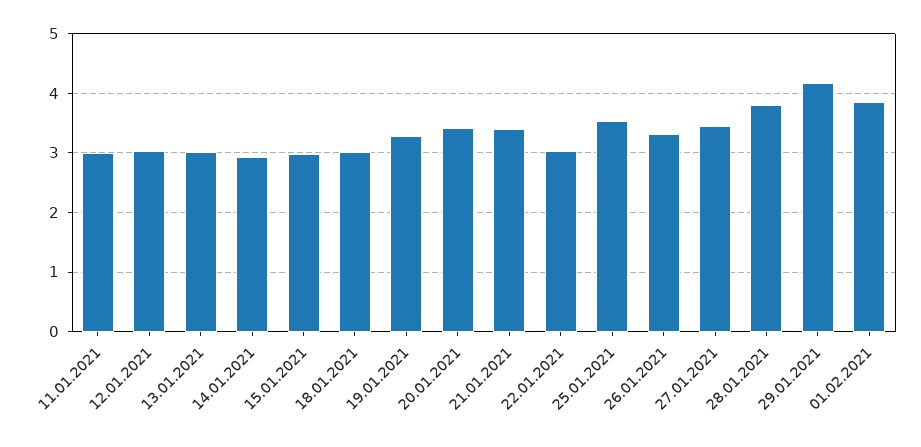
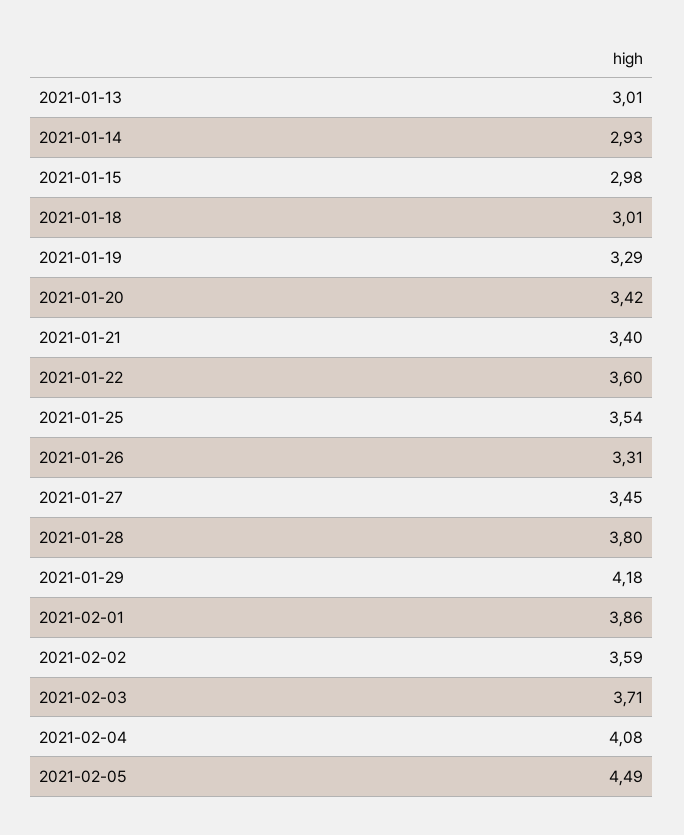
11.01.2021: 3 -> none
12.01.2021: 3 -> none
22.01.2021: 3 -> 3.6
2021-02-02: none -> 3.59
2021-02-03: none -> 3.71
2021-02-04: none -> 4.08
2021-02-05: none -> 4.49

